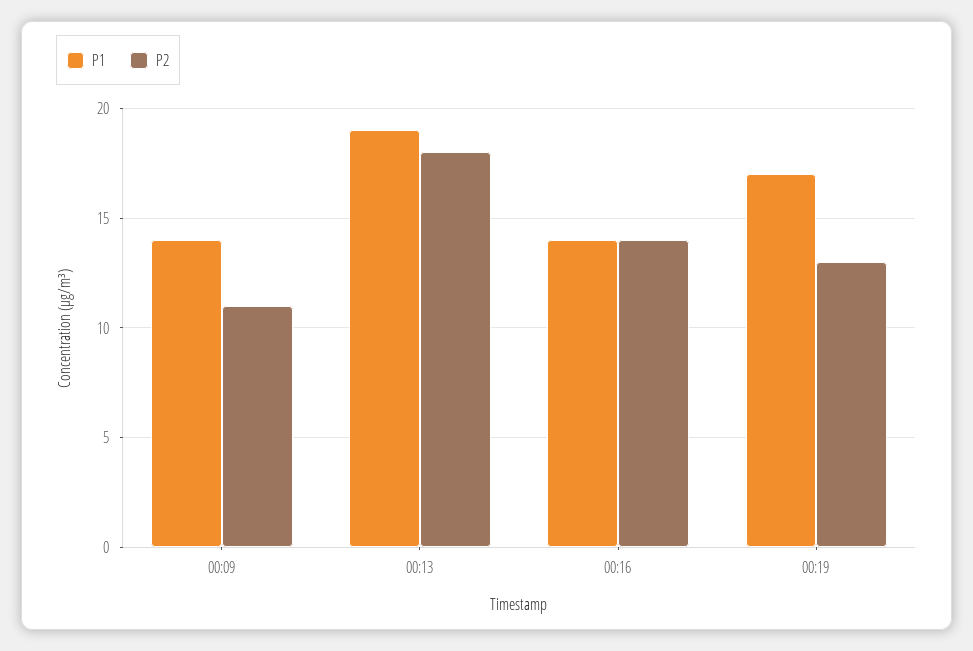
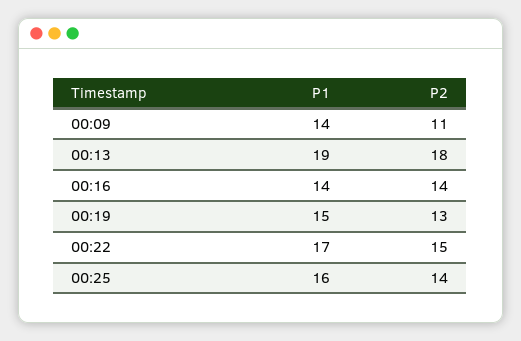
P1, 00:19: 17 -> 15
P1, 00:22: none -> 17
P2, 00:22: none -> 15
P1, 00:25: none -> 16
P2, 00:25: none -> 14

